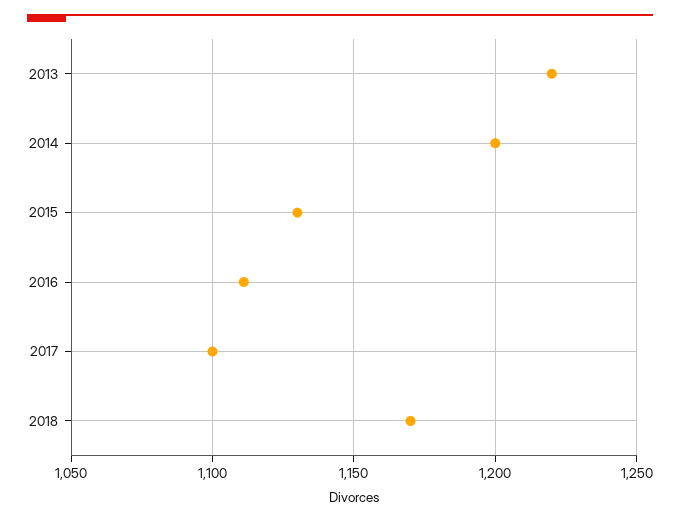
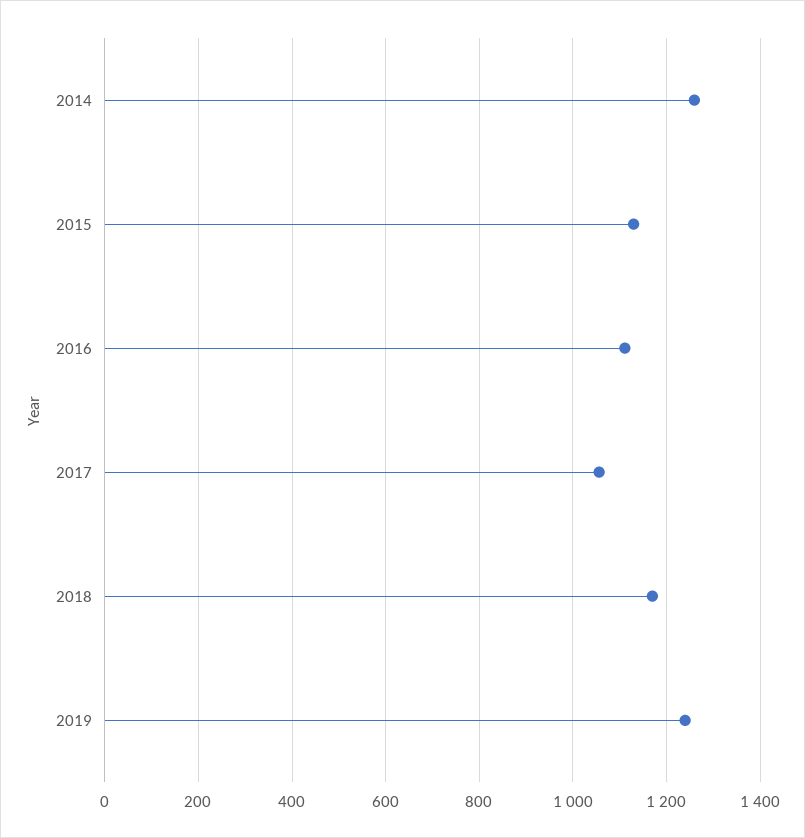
2013: 1220 -> none
2014: 1200 -> 1260
2017: 1100 -> 1060
2019: none -> 1240

